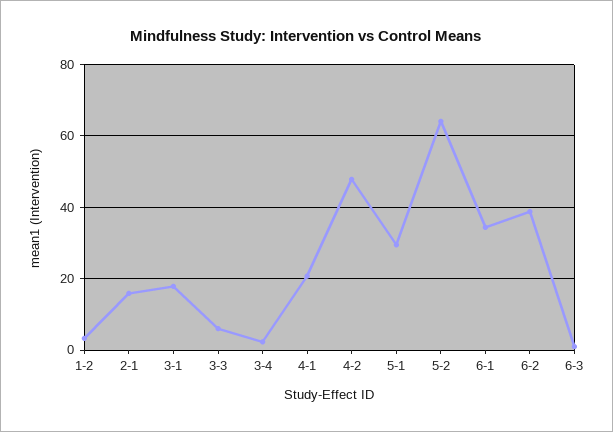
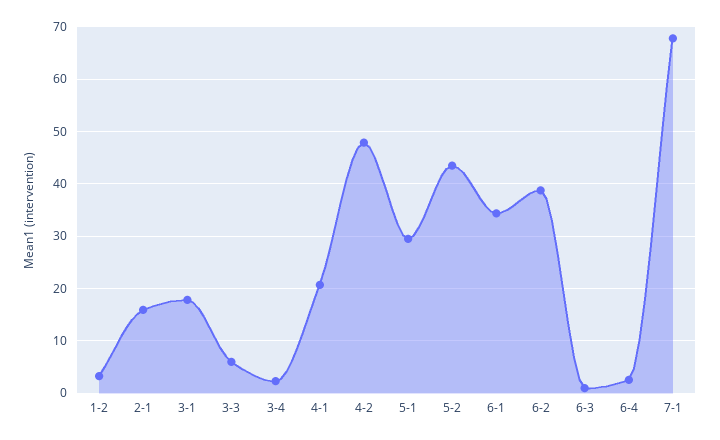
5-2: 64 -> 44
6-4: none -> 2
7-1: none -> 68

